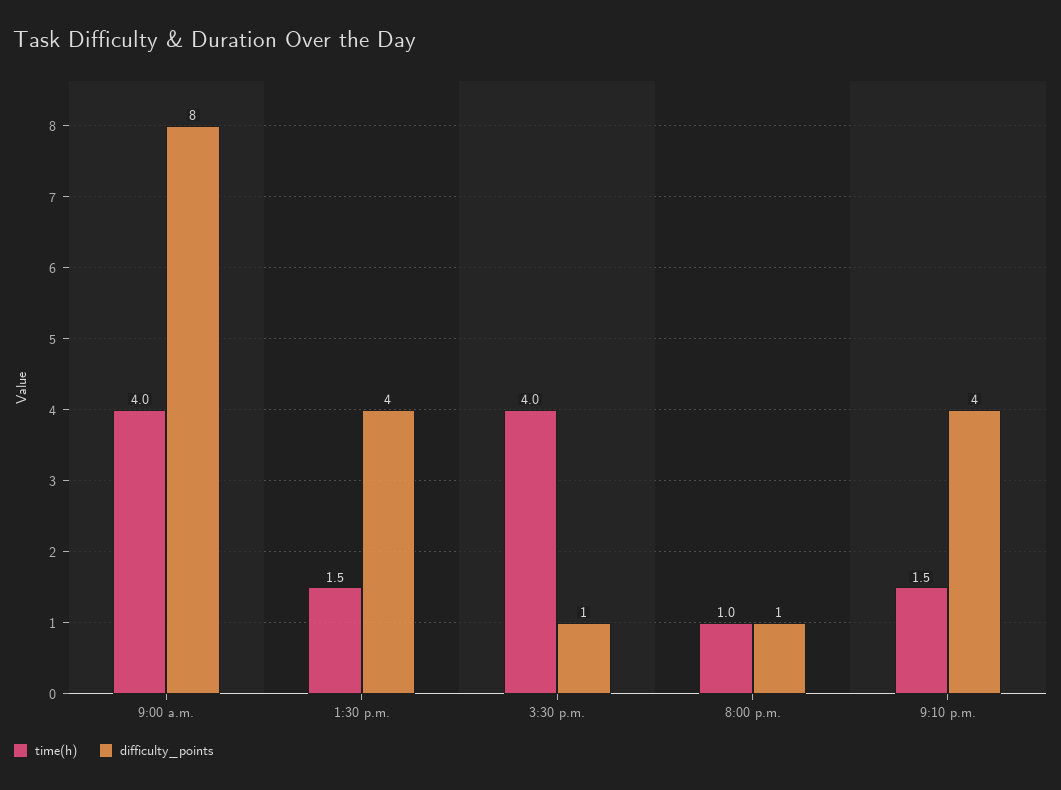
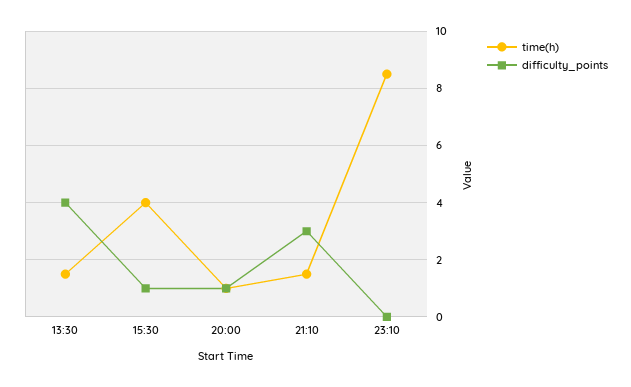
time(h), 9:00 a.m.: 4 -> none
difficulty_points, 9:00 a.m.: 8 -> none
difficulty_points, 9:10 p.m.: 4 -> 3
time(h), 23:10: none -> 8.5
difficulty_points, 23:10: none -> 0

